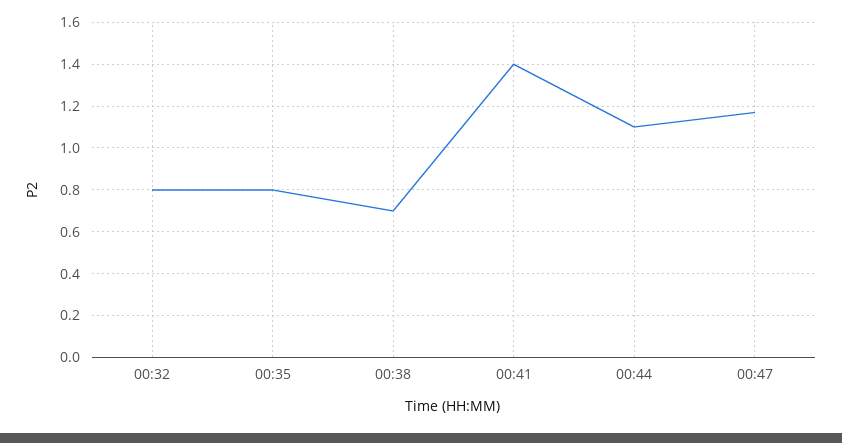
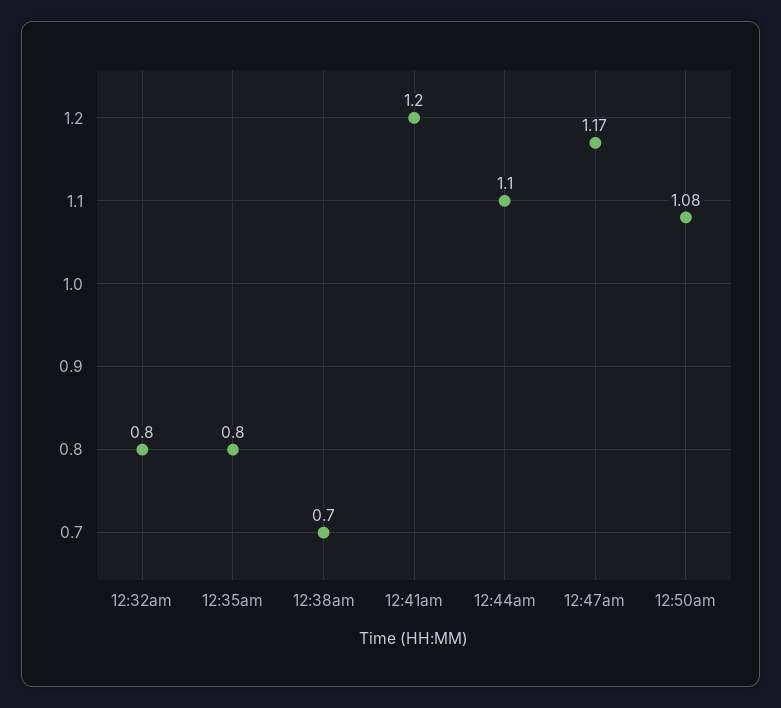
00:41: 1.4 -> 1.2
12:50am: none -> 1.08

